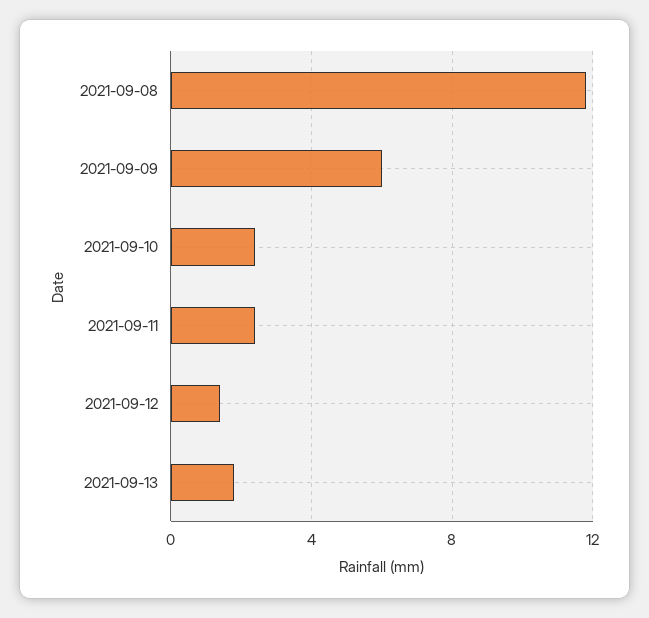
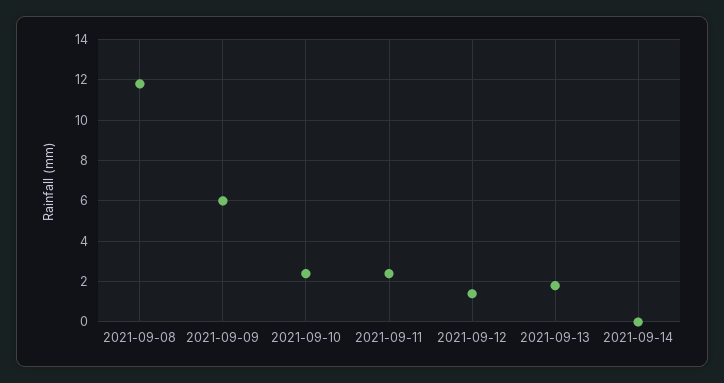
2021-09-14: none -> 0

